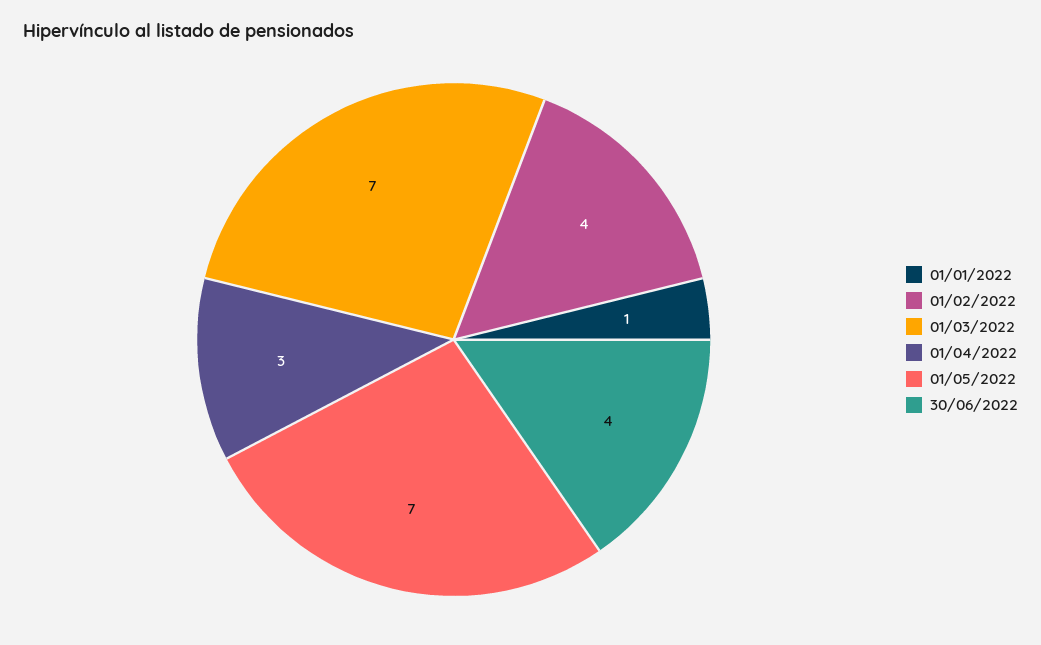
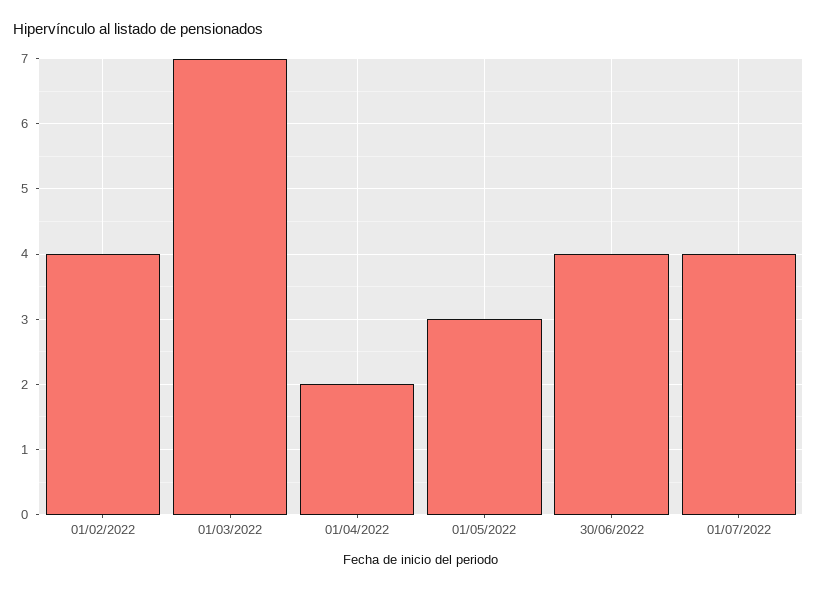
01/01/2022: 1 -> none
01/04/2022: 3 -> 2
01/05/2022: 7 -> 3
01/07/2022: none -> 4

